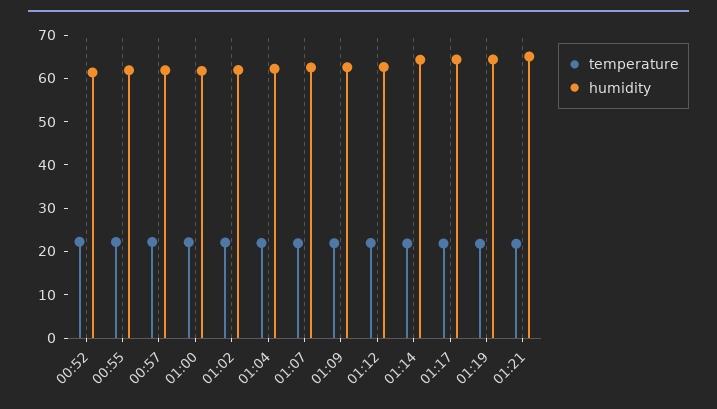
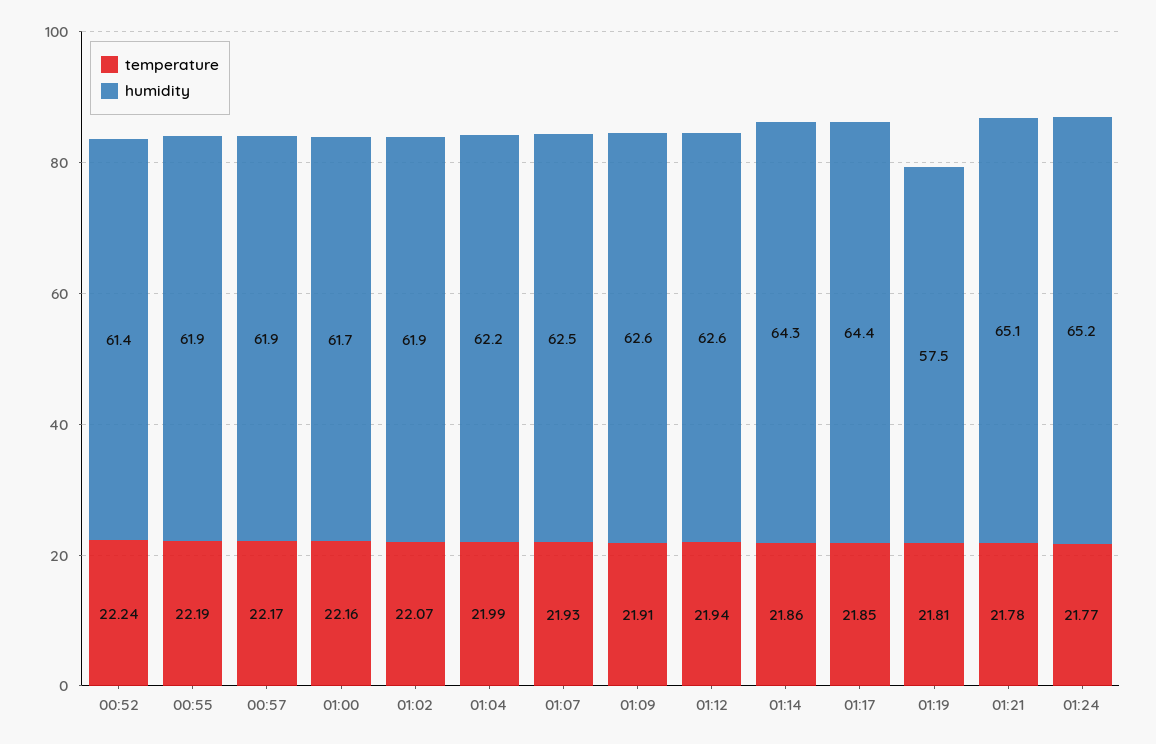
humidity, 01:19: 64 -> 57.5
temperature, 01:24: none -> 21.77
humidity, 01:24: none -> 65.2

